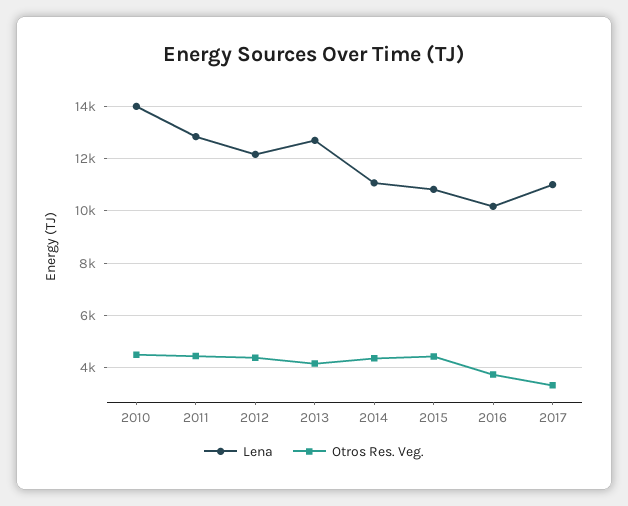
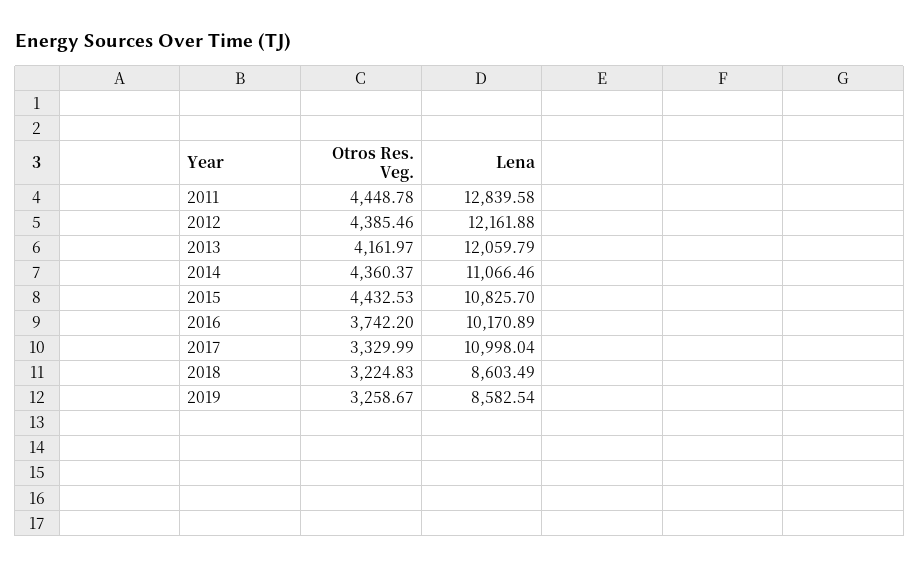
Lena, 2010: 14000 -> none
Otros Res. Veg., 2010: 4500 -> none
Lena, 2013: 12750 -> 12059.79
Otros Res. Veg., 2018: none -> 3224.83
Lena, 2018: none -> 8603.49
Otros Res. Veg., 2019: none -> 3258.67
Lena, 2019: none -> 8582.54

